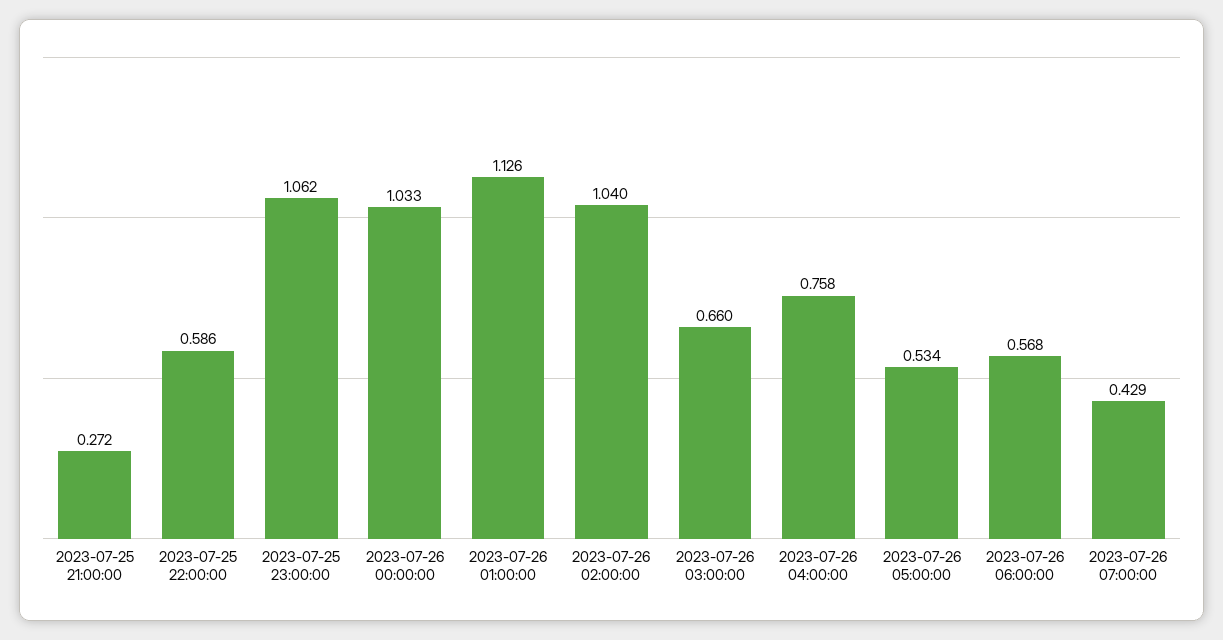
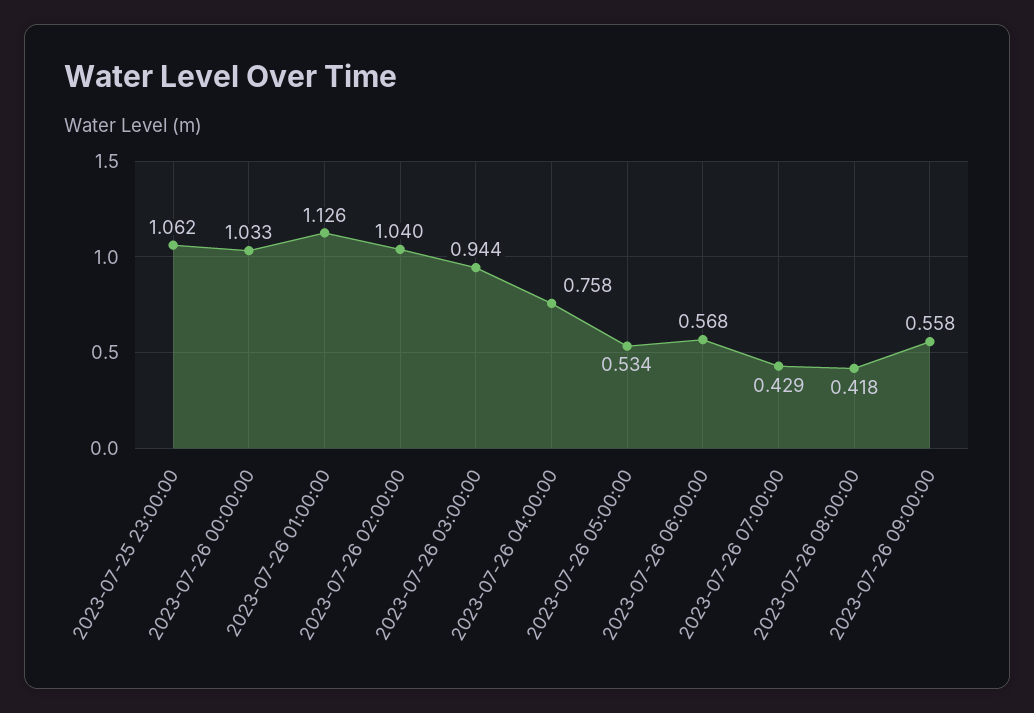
2023-07-25 21:00:00: 0.272 -> none
2023-07-25 22:00:00: 0.586 -> none
2023-07-26 03:00:00: 0.66 -> 0.944
2023-07-26 08:00:00: none -> 0.418
2023-07-26 09:00:00: none -> 0.558

